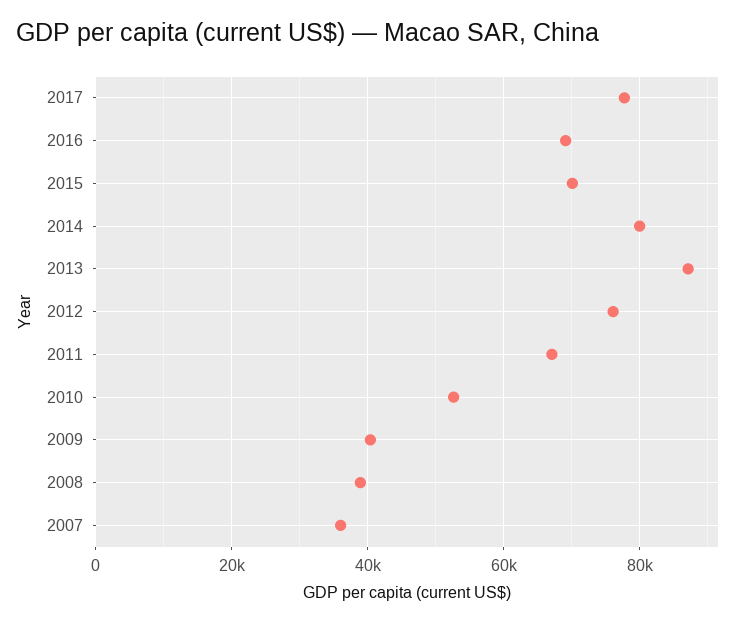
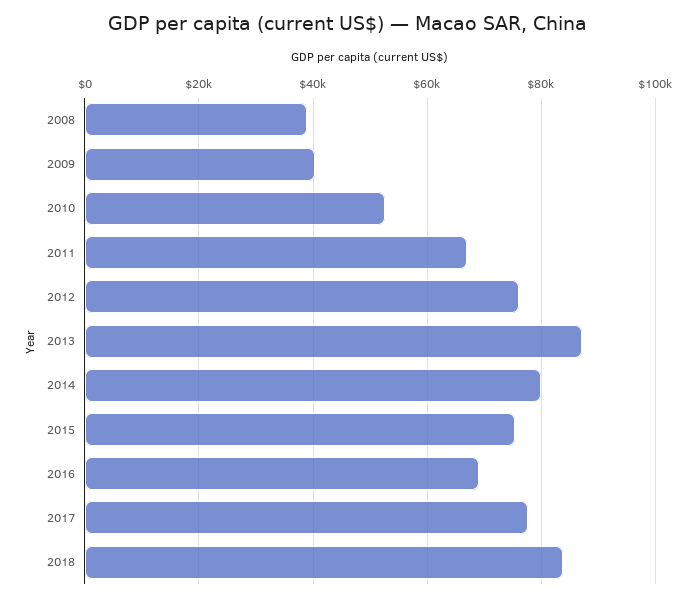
2015: 70000 -> 76000
2007: 36000 -> none
2018: none -> 84000

